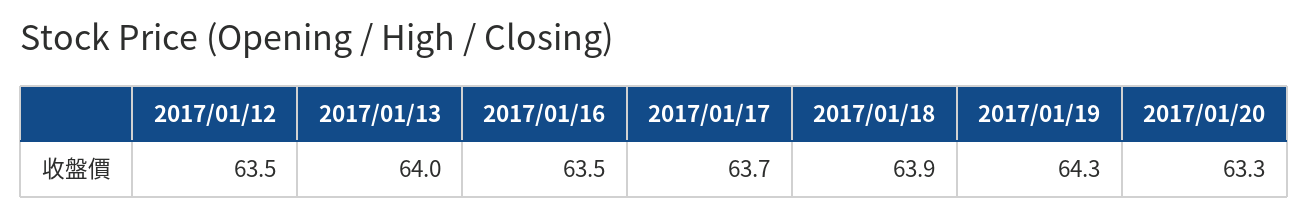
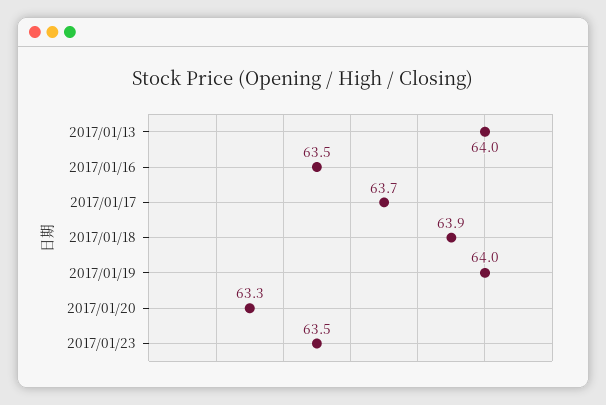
2017/01/12: 63.5 -> none
2017/01/19: 64.3 -> 64
2017/01/23: none -> 63.5

